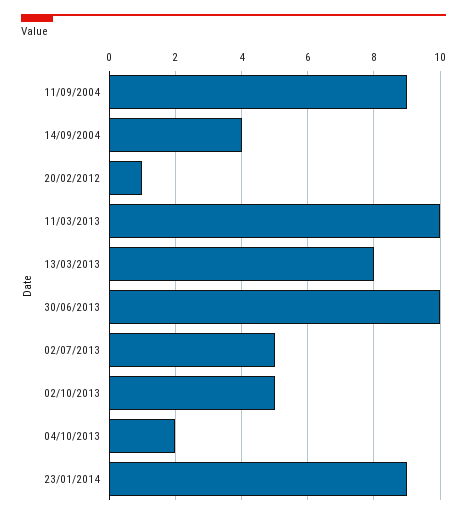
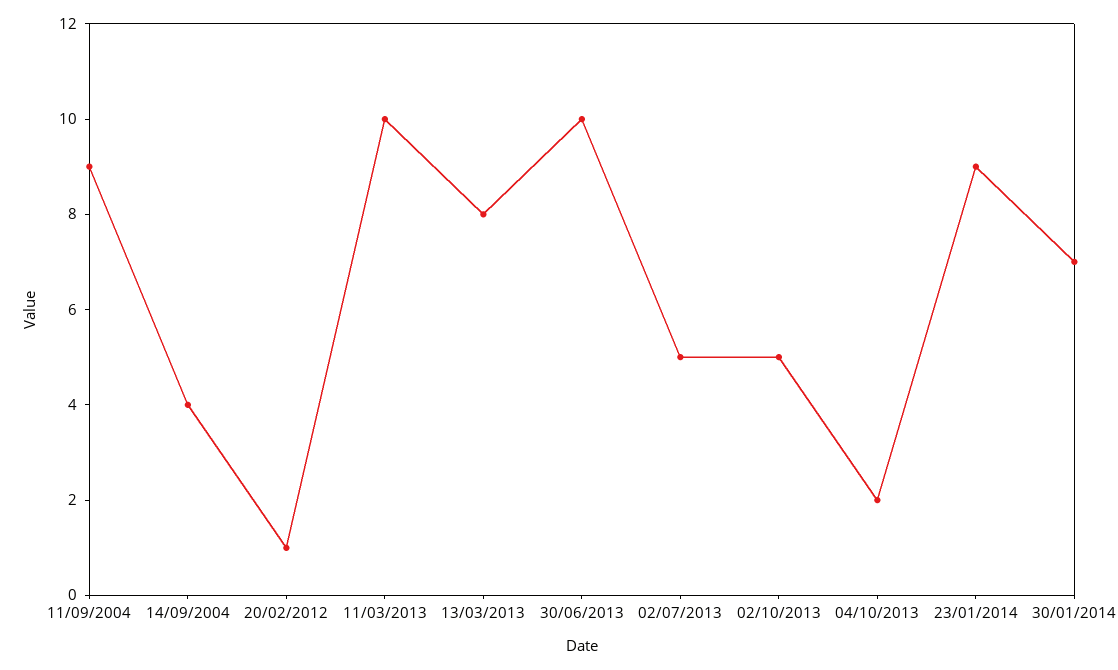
30/01/2014: none -> 7

